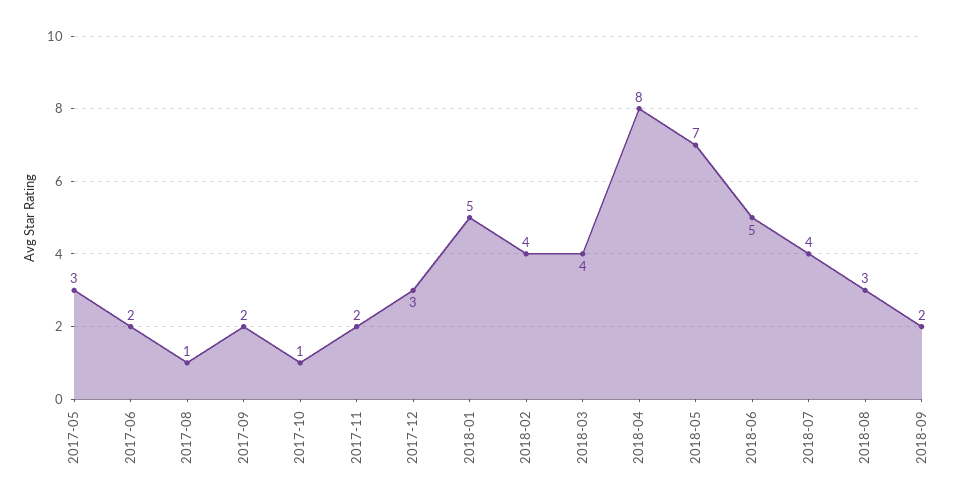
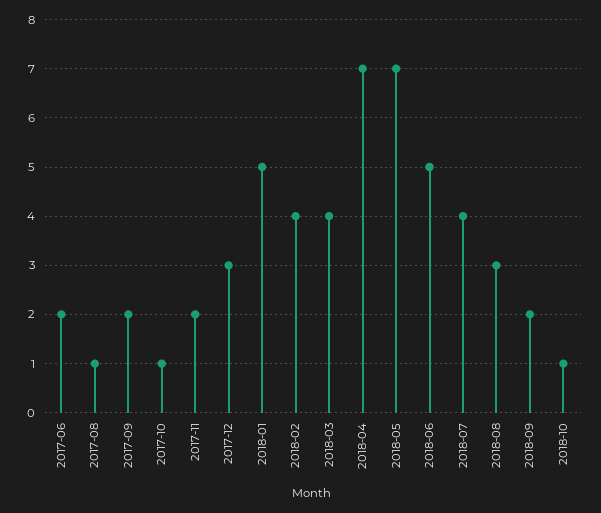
2017-05: 3 -> none
2018-04: 8 -> 7
2018-10: none -> 1

